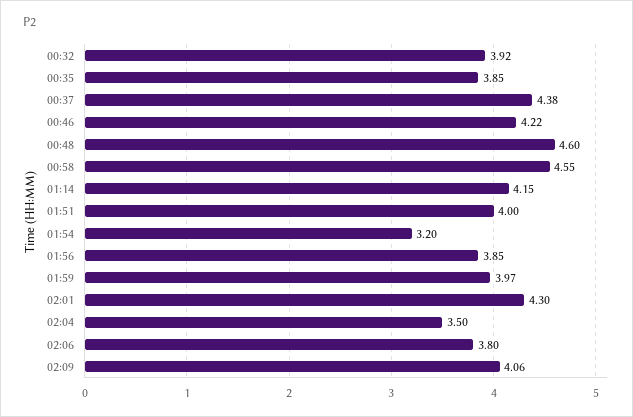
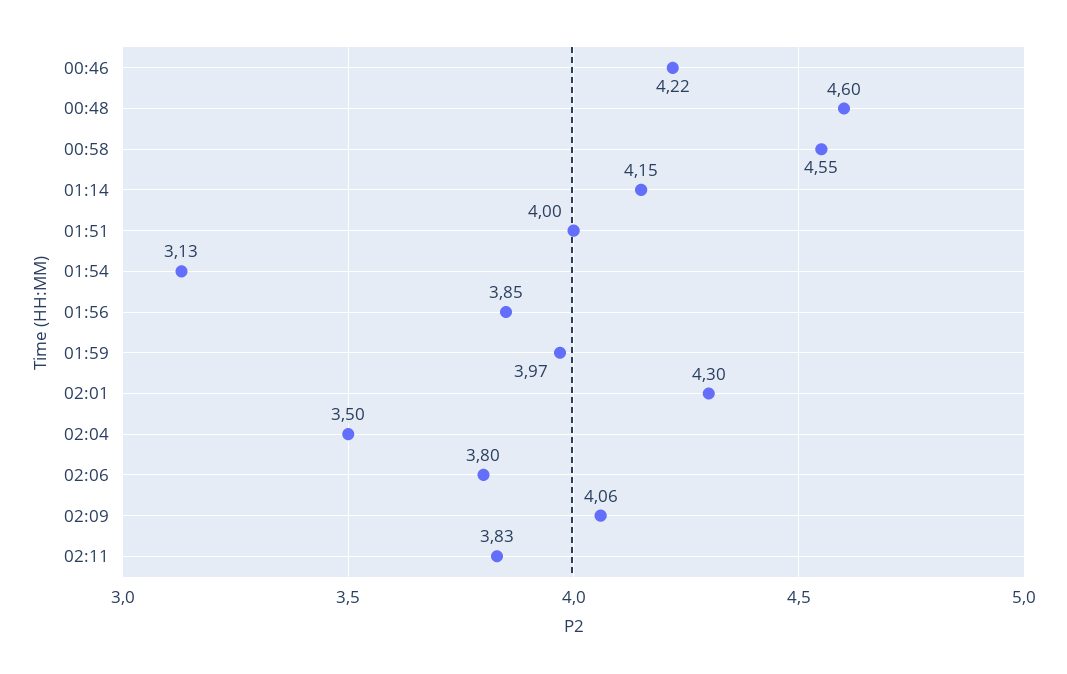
00:32: 3.92 -> none
00:35: 3.85 -> none
00:37: 4.38 -> none
01:54: 3.2 -> 3.13
02:11: none -> 3.83

